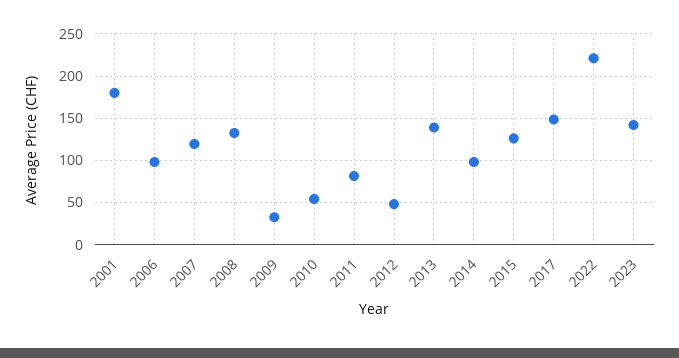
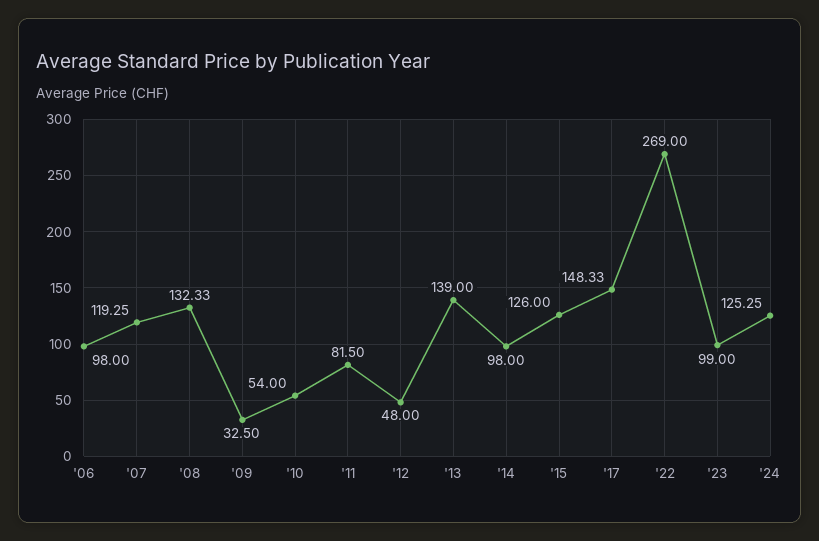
2001: 180 -> none
2022: 220 -> 269
2023: 140 -> 99
'24: none -> 125.25

